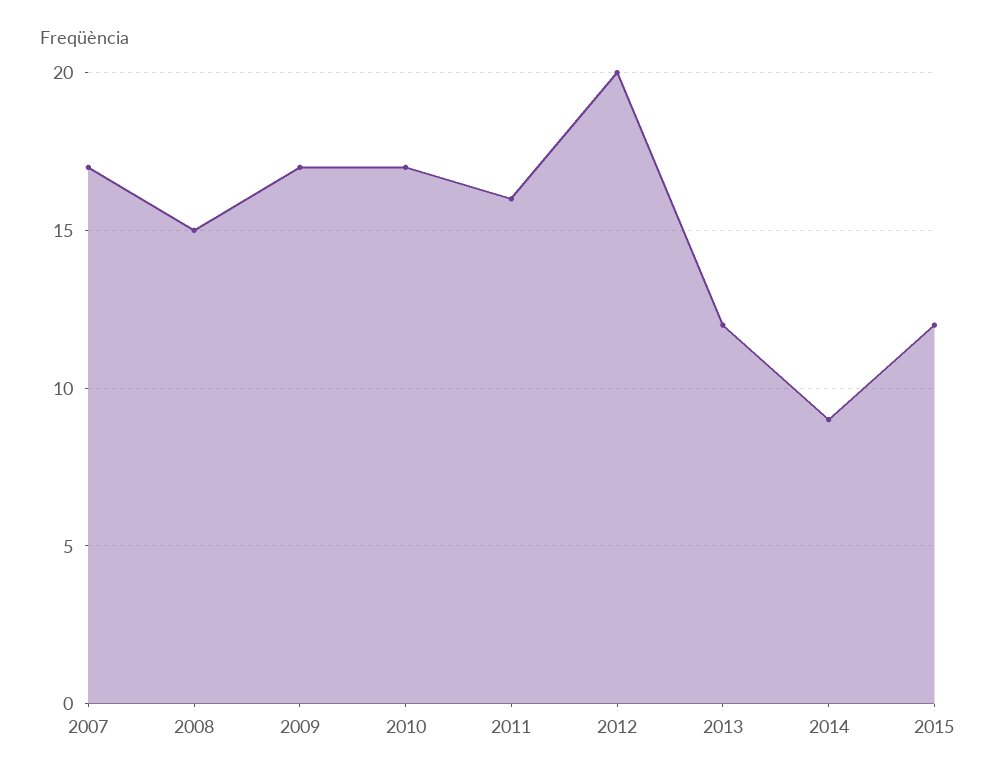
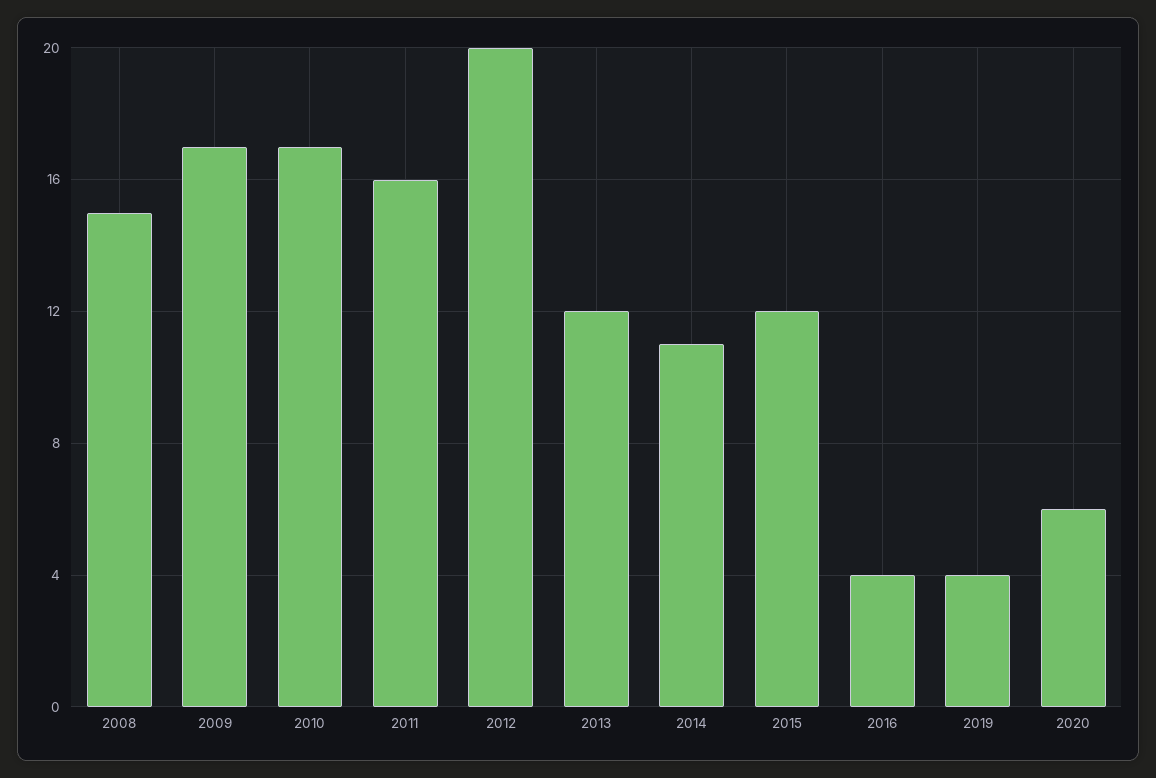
2007: 17 -> none
2014: 9 -> 11
2016: none -> 4
2019: none -> 4
2020: none -> 6

